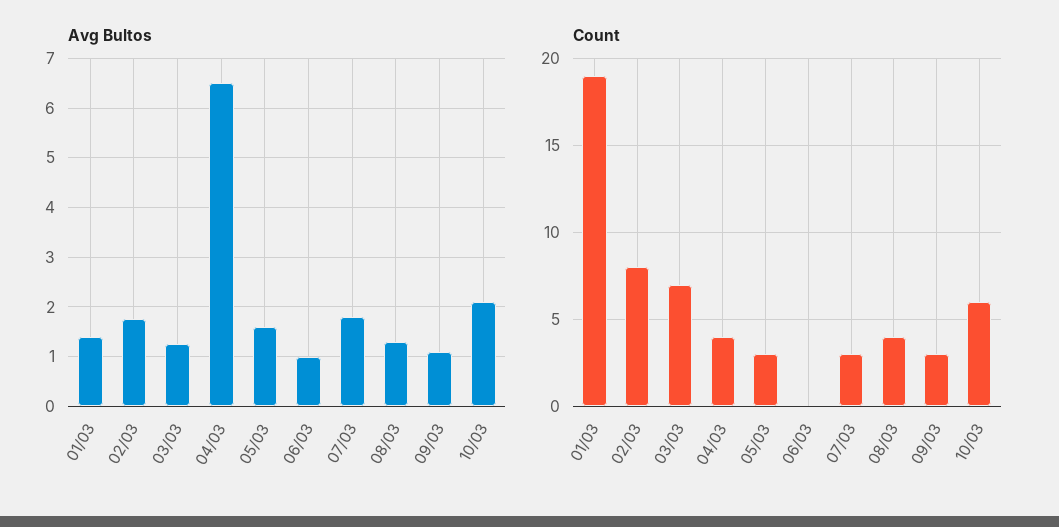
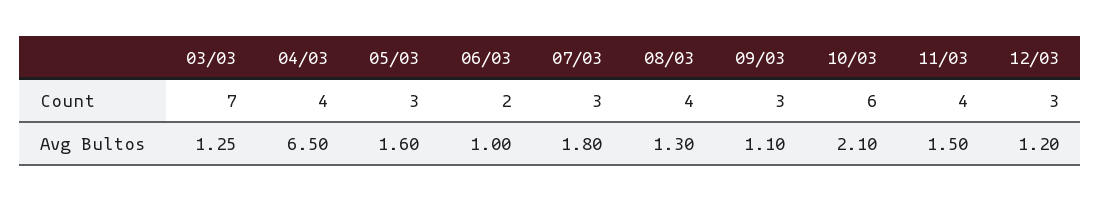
Avg Bultos, 01/03: 1.4 -> none
Avg Bultos, 02/03: 1.8 -> none
Count, 01/03: 19 -> none
Count, 02/03: 8 -> none
Count, 06/03: 0 -> 2
Count, 11/03: none -> 4
Count, 12/03: none -> 3
Avg Bultos, 11/03: none -> 1.5
Avg Bultos, 12/03: none -> 1.2

